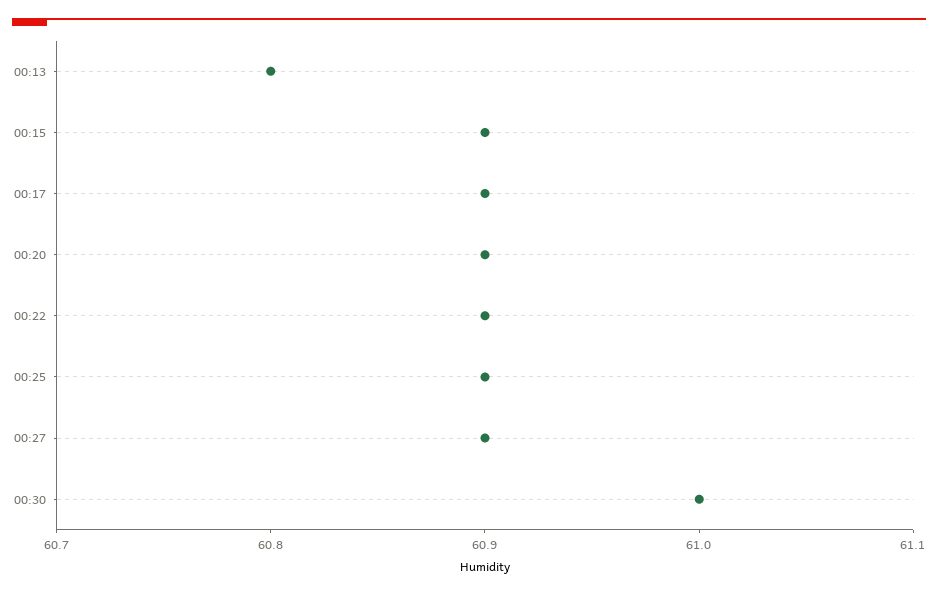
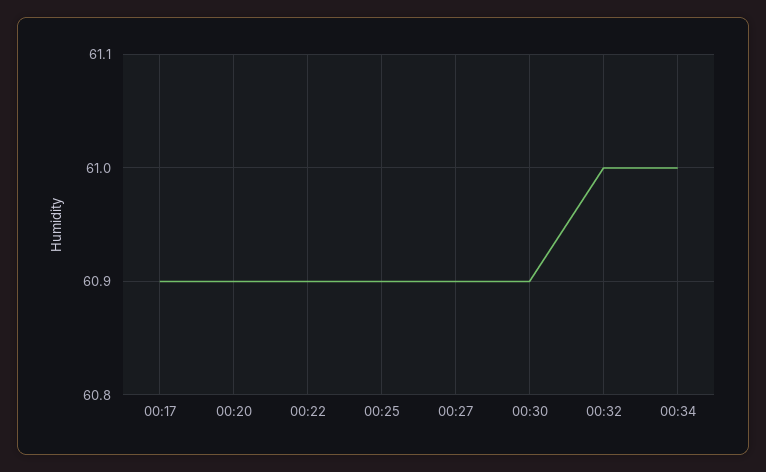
00:13: 60.8 -> none
00:15: 60.9 -> none
00:30: 61 -> 60.9
00:32: none -> 61
00:34: none -> 61

